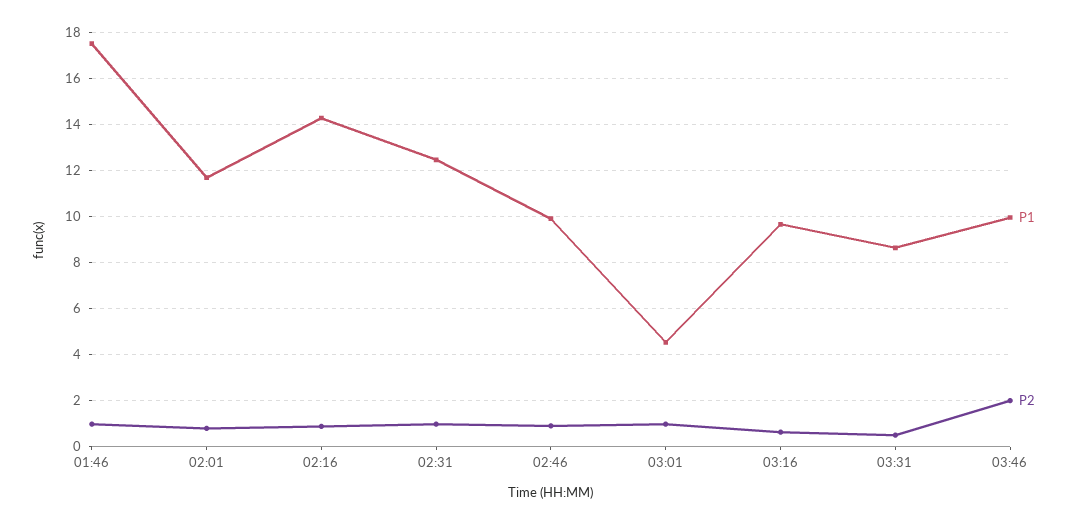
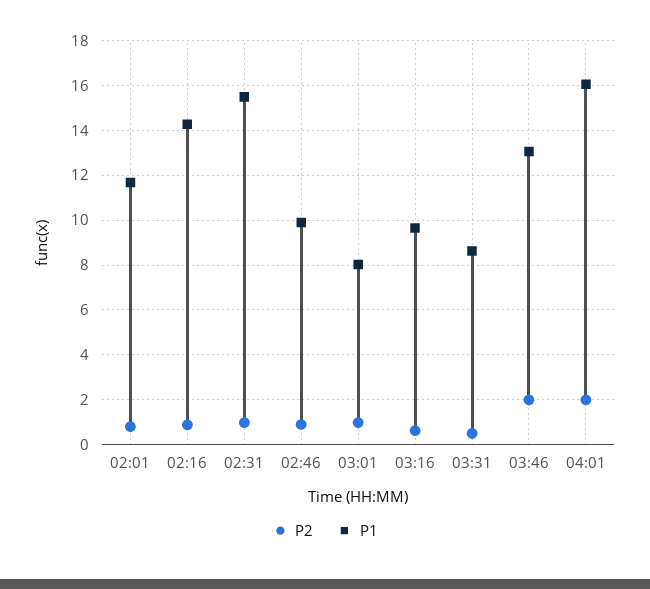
P1, 01:46: 17.5 -> none
P2, 01:46: 1 -> none
P1, 02:31: 12.5 -> 15.5
P1, 03:01: 4.5 -> 8
P1, 03:46: 10 -> 13
P2, 04:01: none -> 2
P1, 04:01: none -> 16

